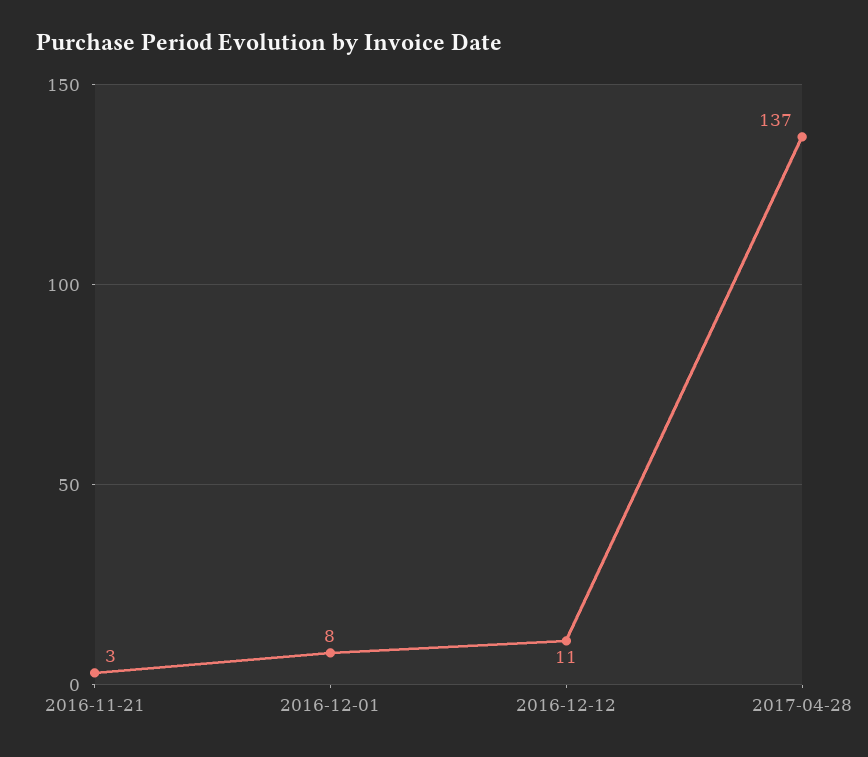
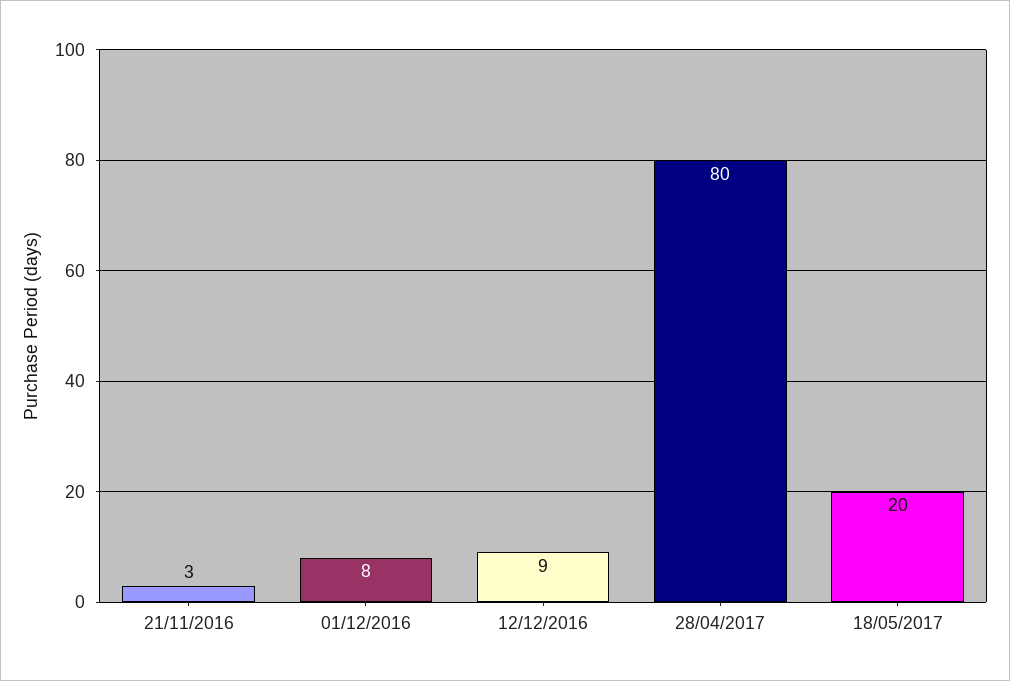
2016-12-12: 11 -> 9
2017-04-28: 137 -> 80
18/05/2017: none -> 20

